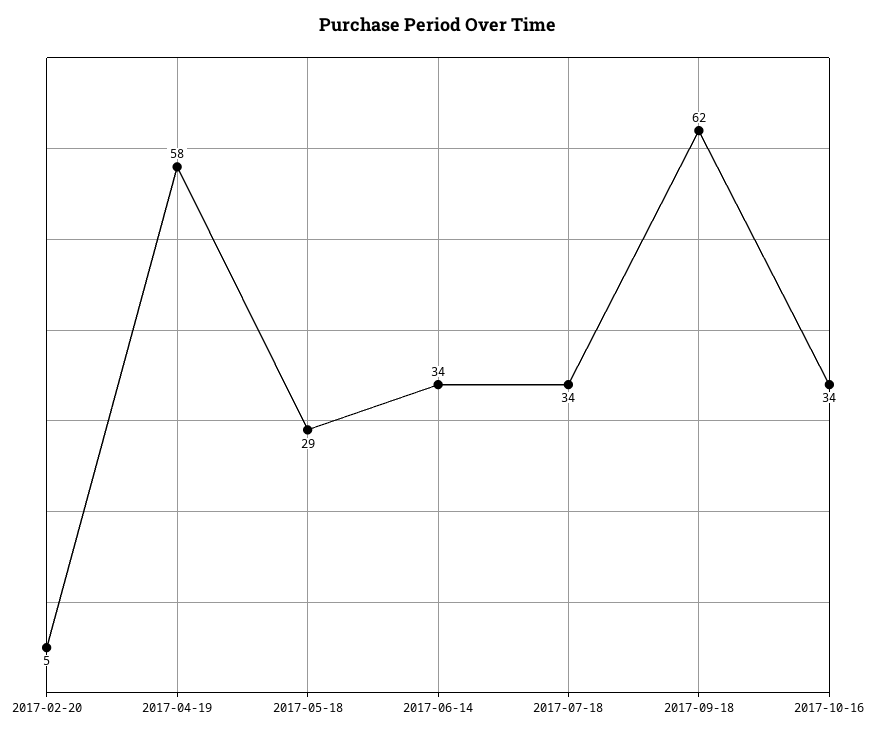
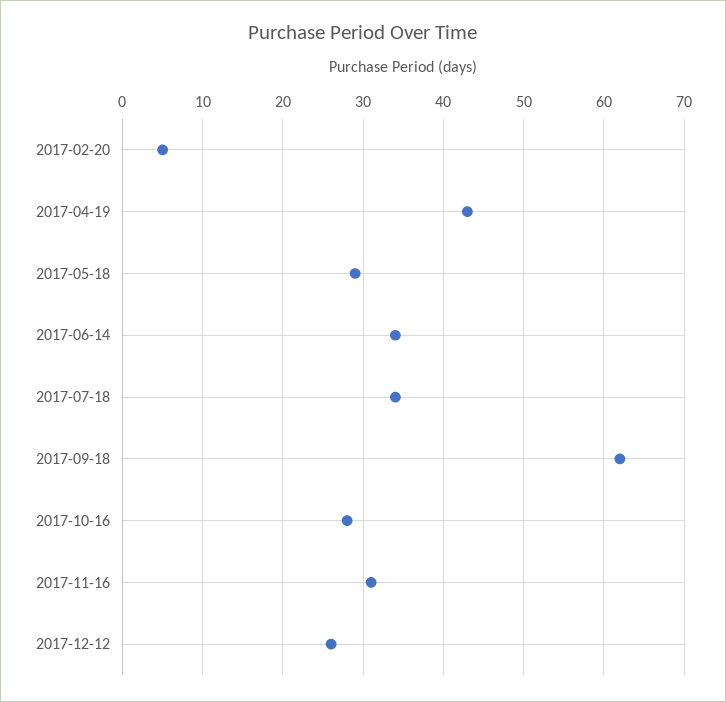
2017-04-19: 58 -> 43
2017-10-16: 34 -> 28
2017-11-16: none -> 31
2017-12-12: none -> 26

